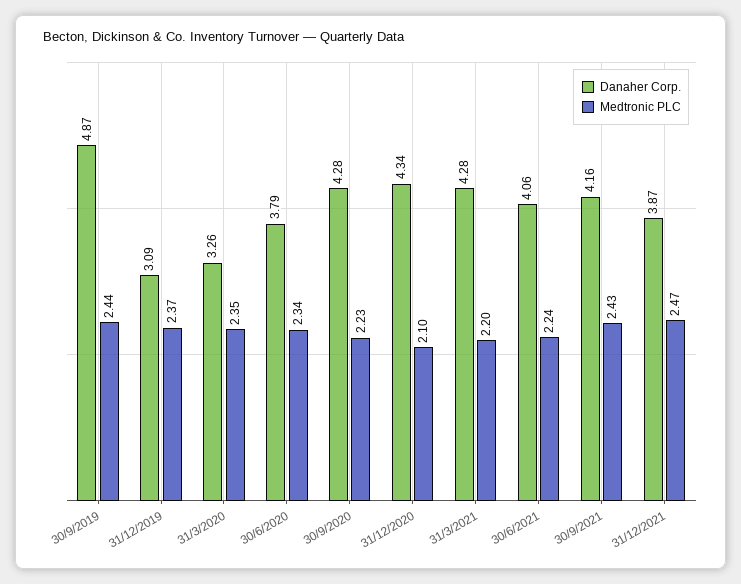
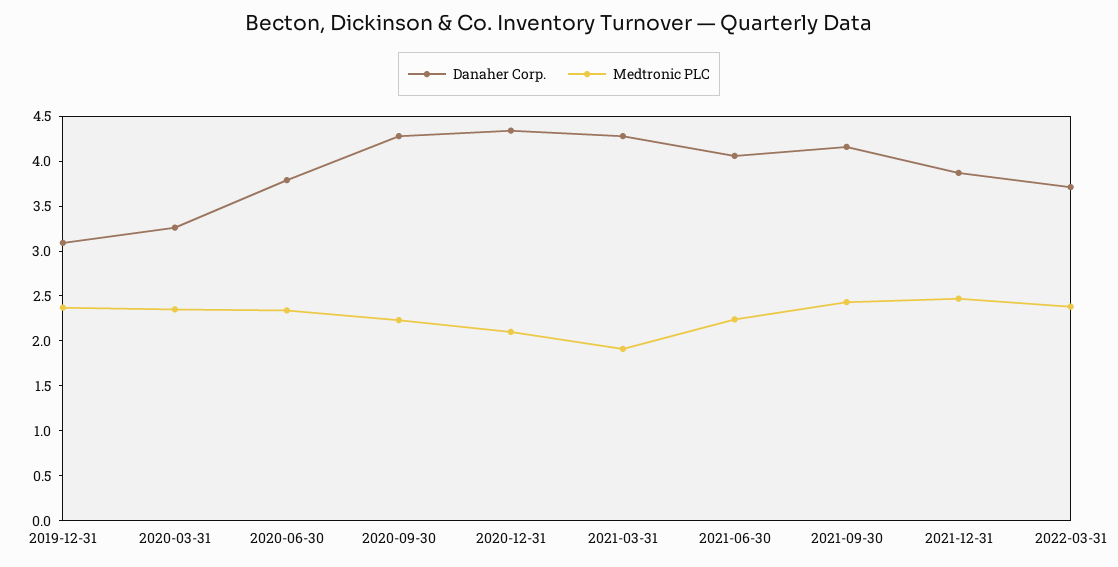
Danaher Corp., 30/9/2019: 4.87 -> none
Medtronic PLC, 30/9/2019: 2.44 -> none
Medtronic PLC, 31/3/2021: 2.2 -> 1.9
Danaher Corp., 2022-03-31: none -> 3.7
Medtronic PLC, 2022-03-31: none -> 2.4

